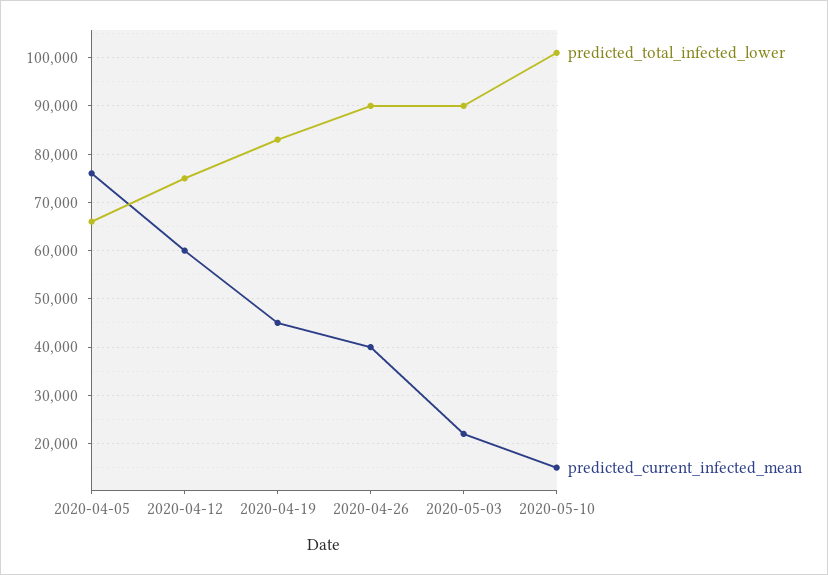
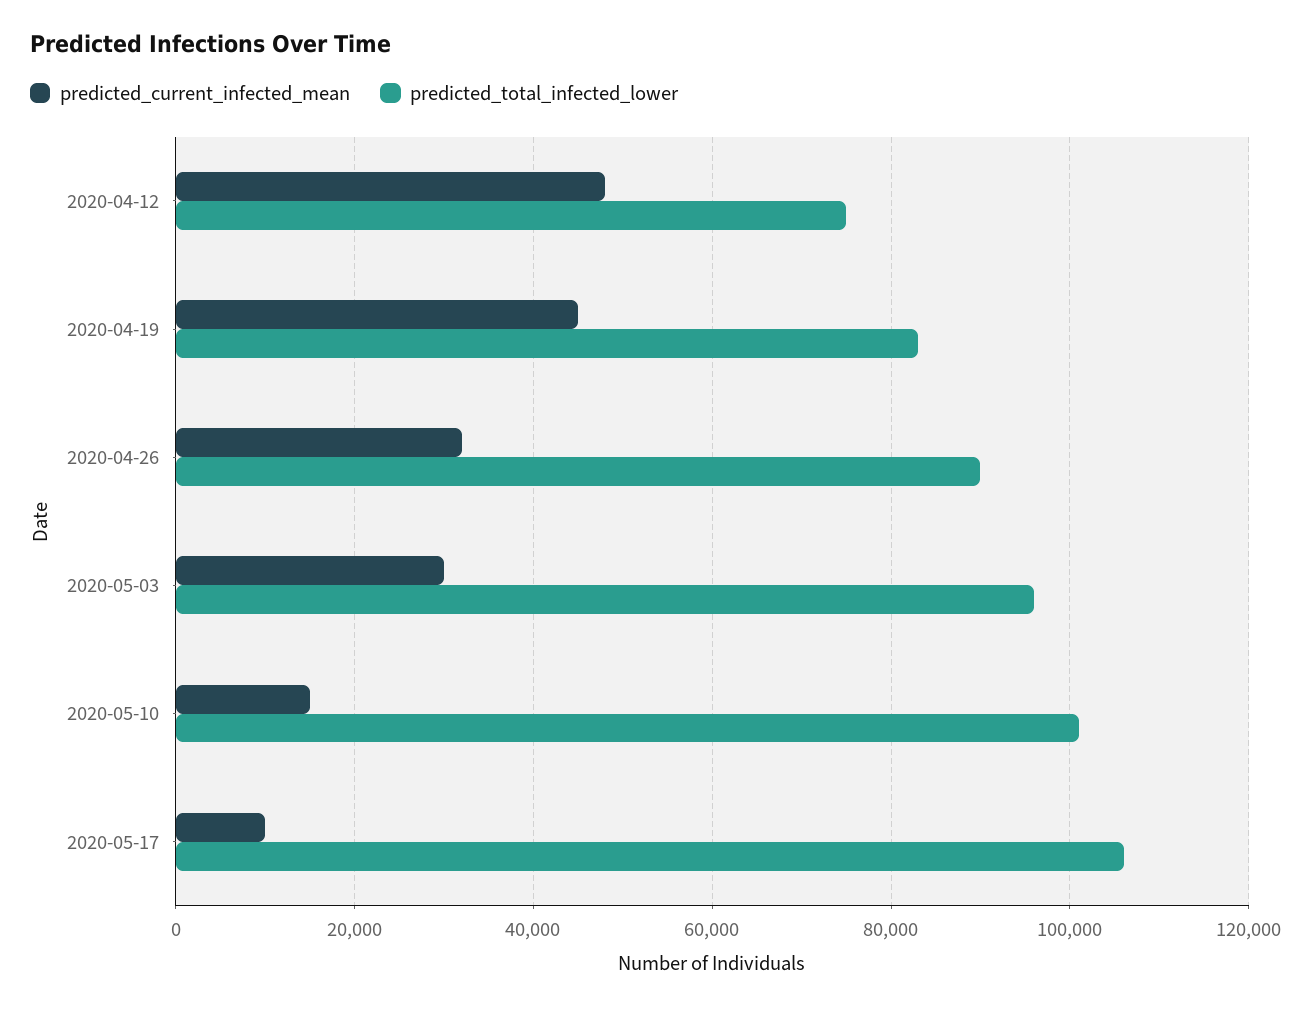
predicted_total_infected_lower, 2020-04-05: 66000 -> none
predicted_current_infected_mean, 2020-04-05: 76000 -> none
predicted_current_infected_mean, 2020-04-12: 60000 -> 48000
predicted_current_infected_mean, 2020-04-26: 40000 -> 32000
predicted_total_infected_lower, 2020-05-03: 90000 -> 96000
predicted_current_infected_mean, 2020-05-03: 22000 -> 30000
predicted_current_infected_mean, 2020-05-17: none -> 10000
predicted_total_infected_lower, 2020-05-17: none -> 106000

